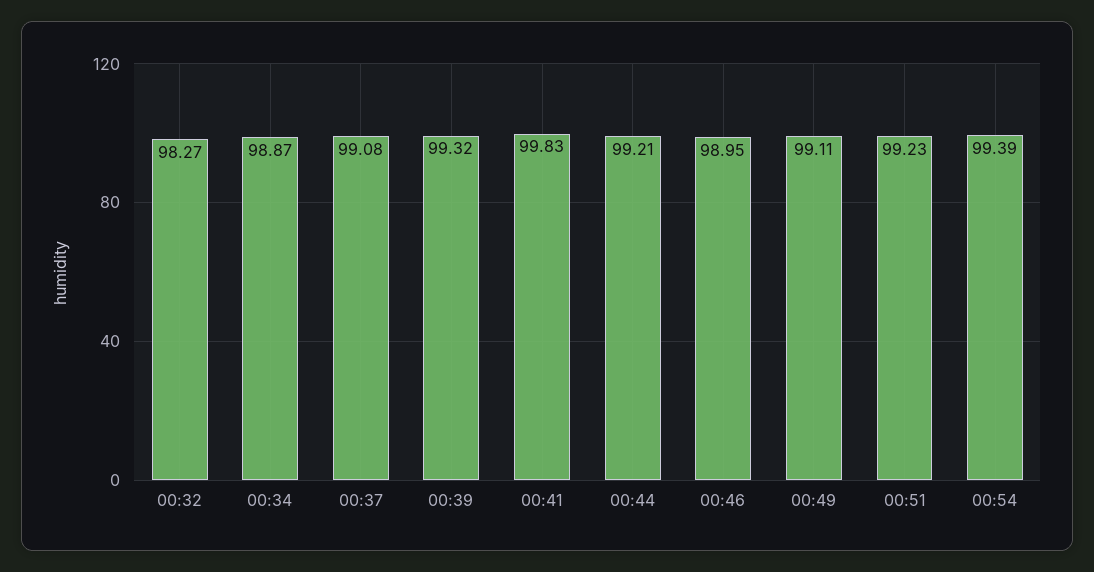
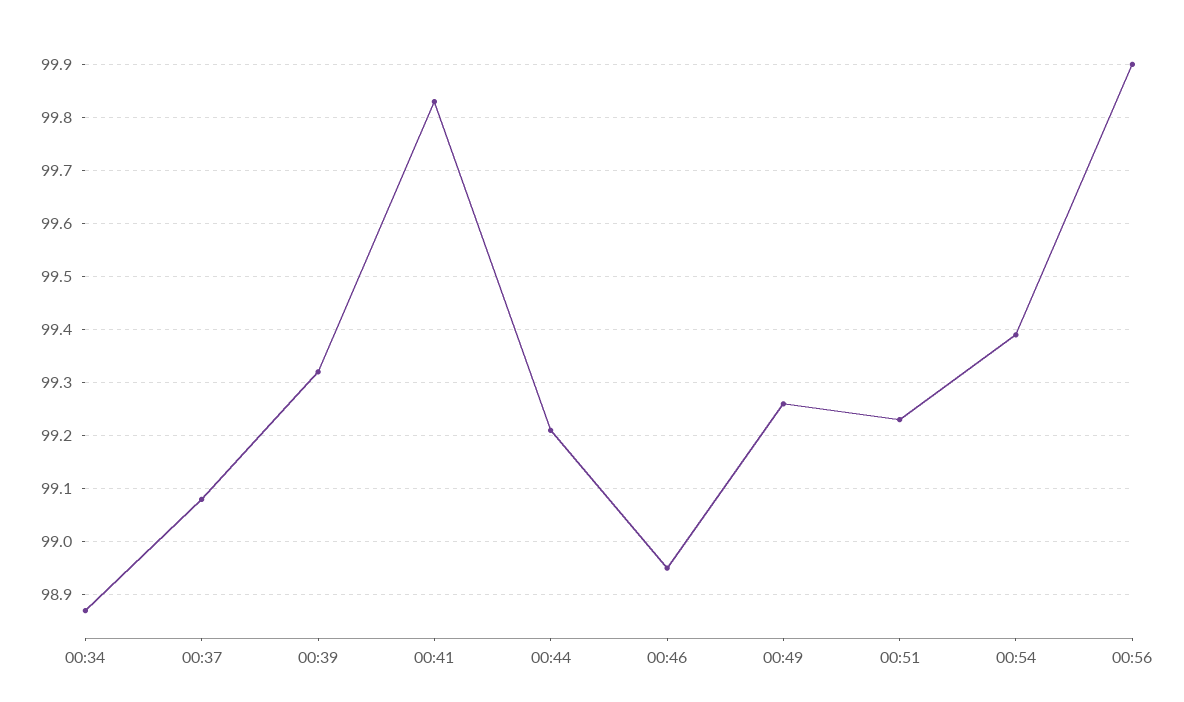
00:32: 98.27 -> none
00:49: 99.11 -> 99.25
00:56: none -> 99.9

